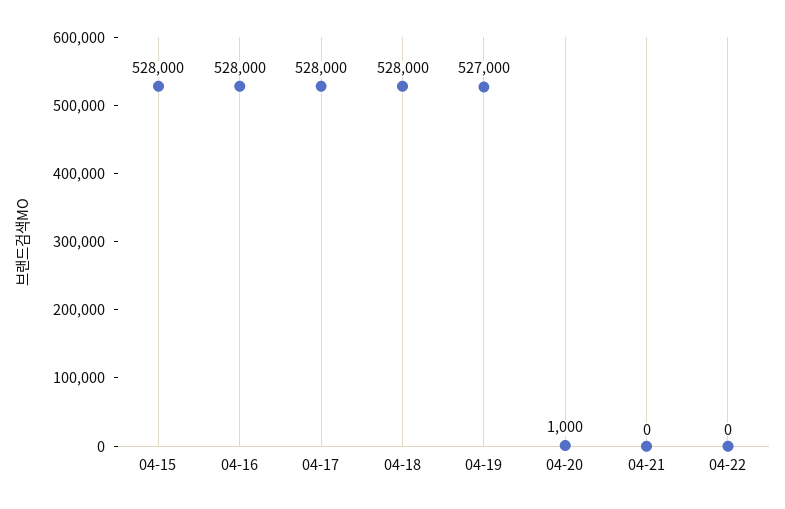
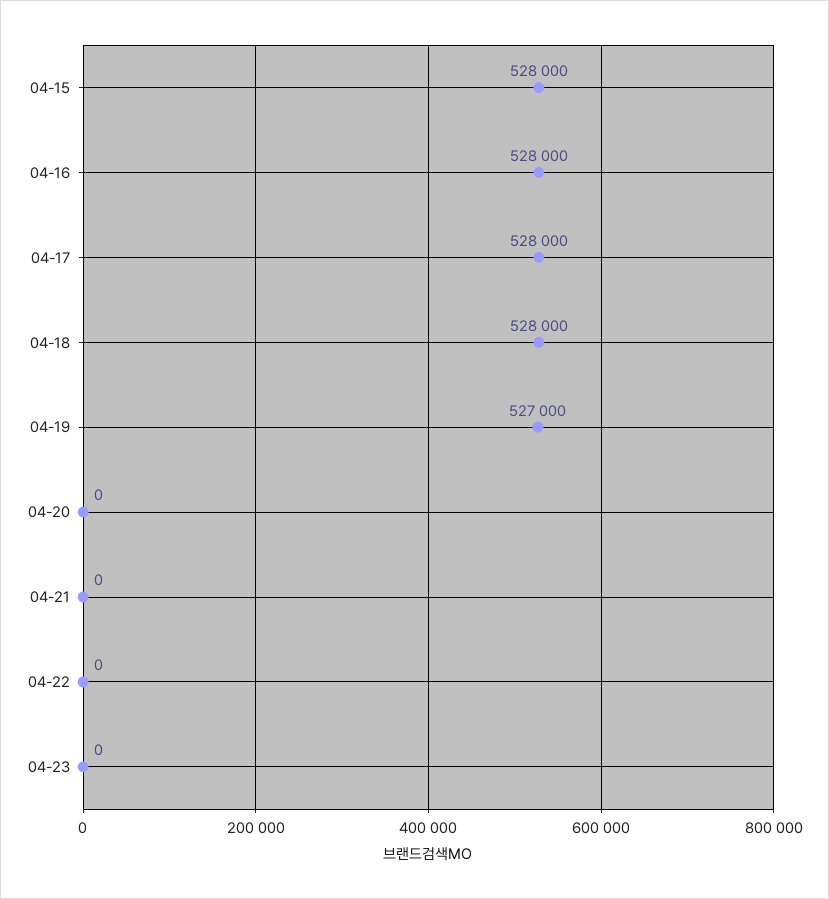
04-20: 1000 -> 0
04-23: none -> 0

